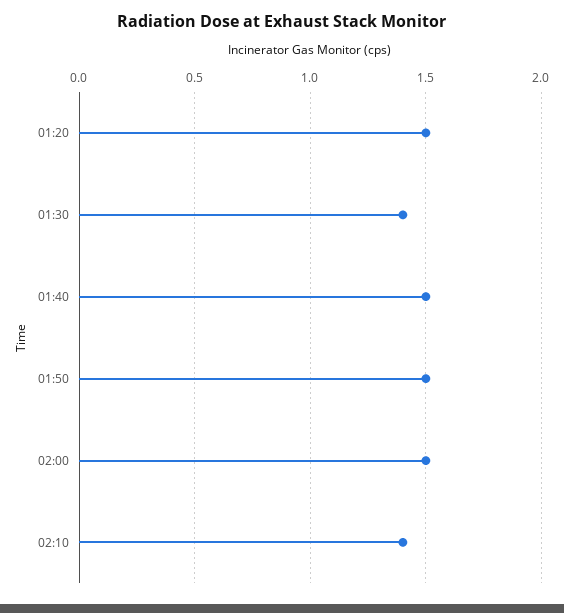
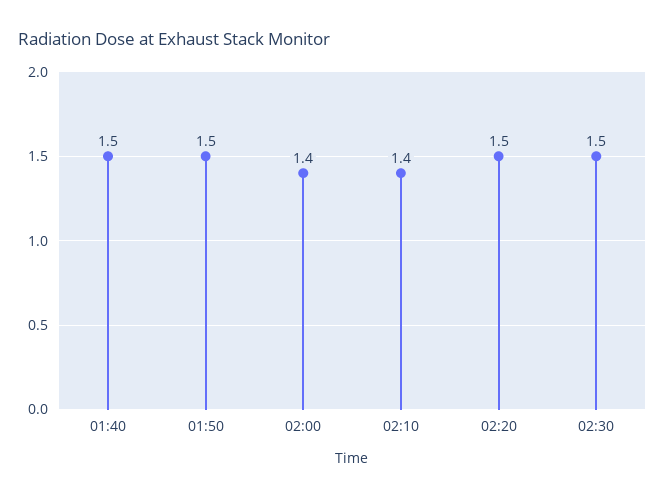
01:20: 1.5 -> none
01:30: 1.4 -> none
02:00: 1.5 -> 1.4
02:20: none -> 1.5
02:30: none -> 1.5

